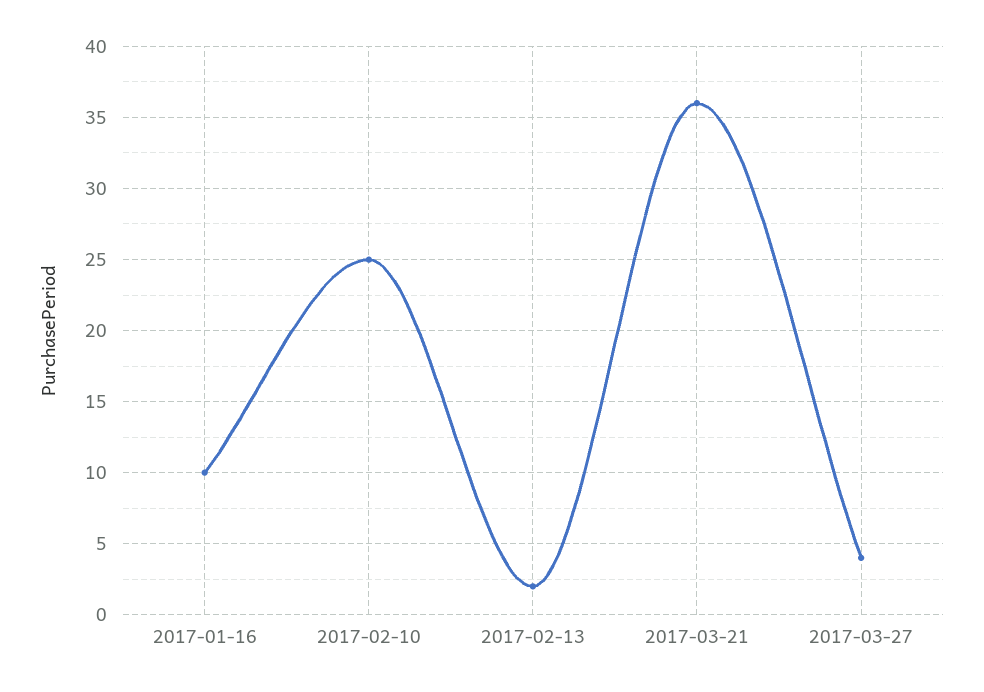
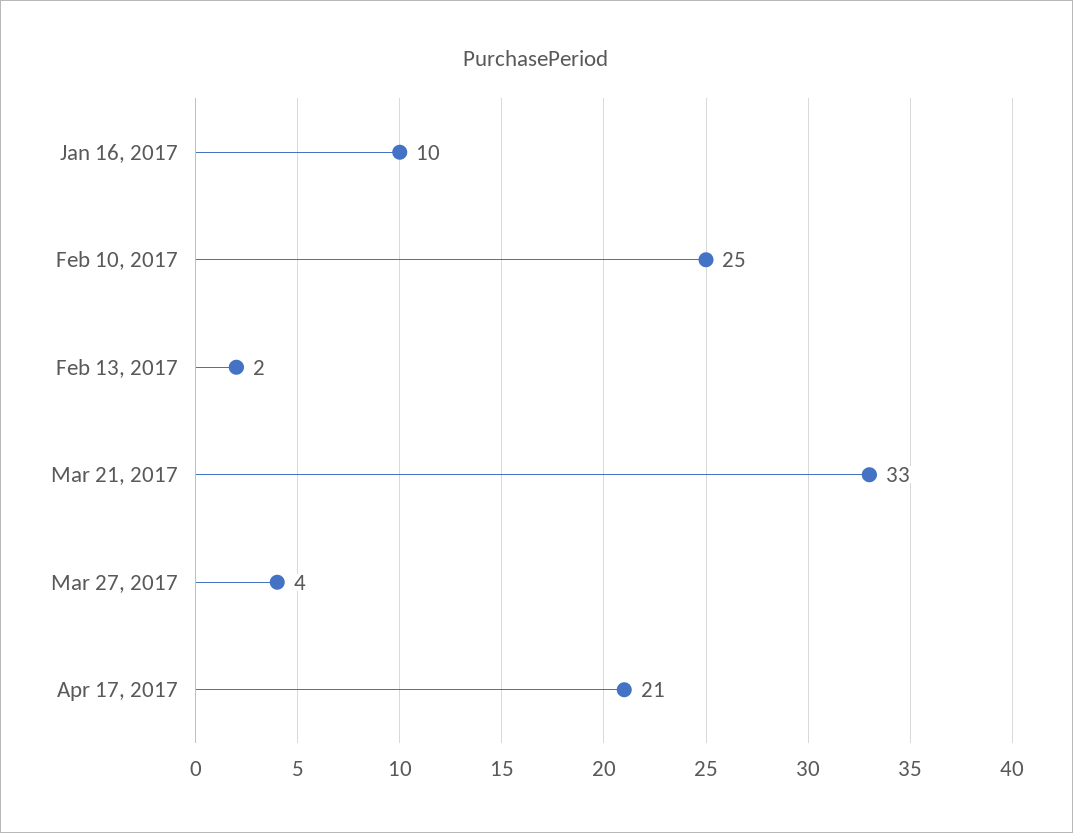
2017-03-21: 36 -> 33
Apr 17, 2017: none -> 21

